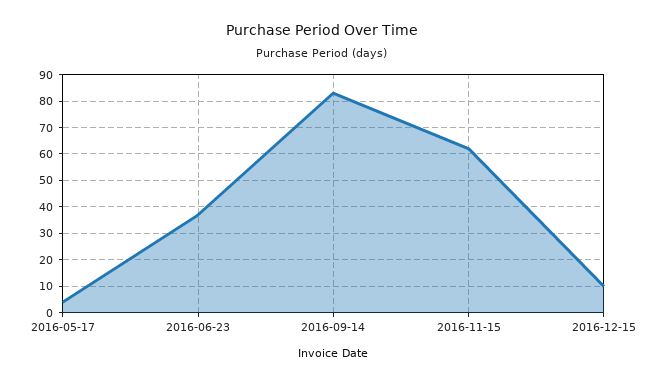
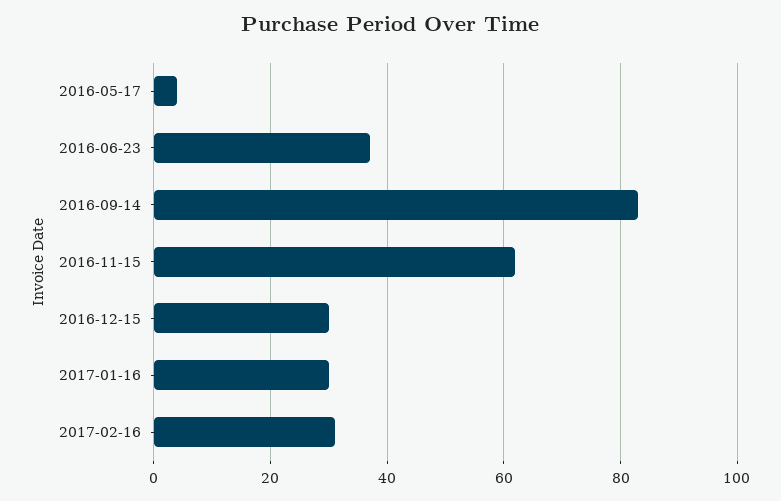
2016-12-15: 10 -> 30
2017-01-16: none -> 30
2017-02-16: none -> 30

